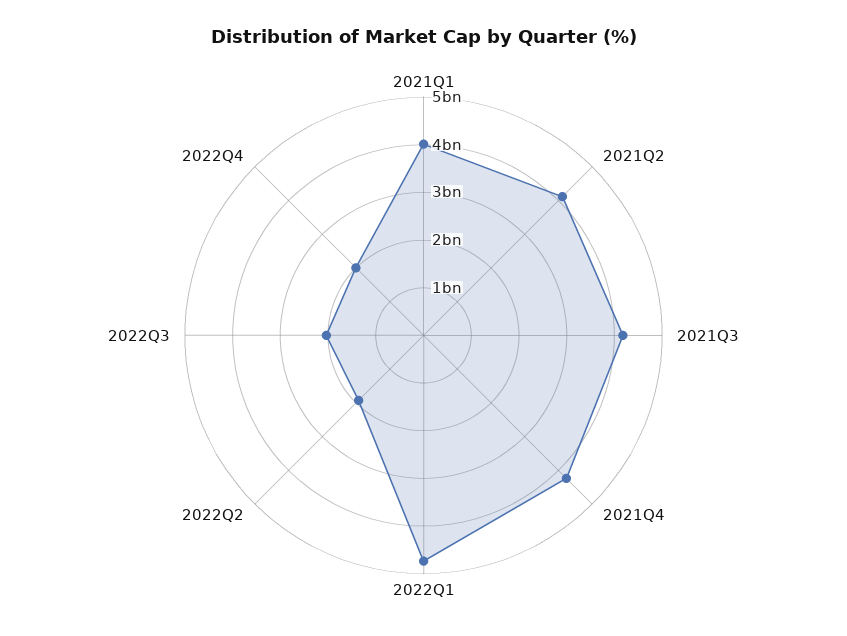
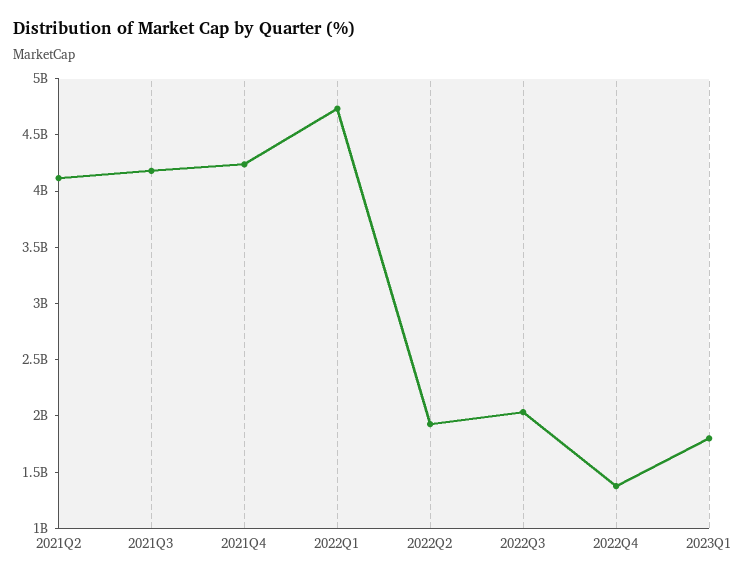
2021Q1: 4000000000 -> none
2022Q4: 2000000000 -> 1400000000
2023Q1: none -> 1800000000

